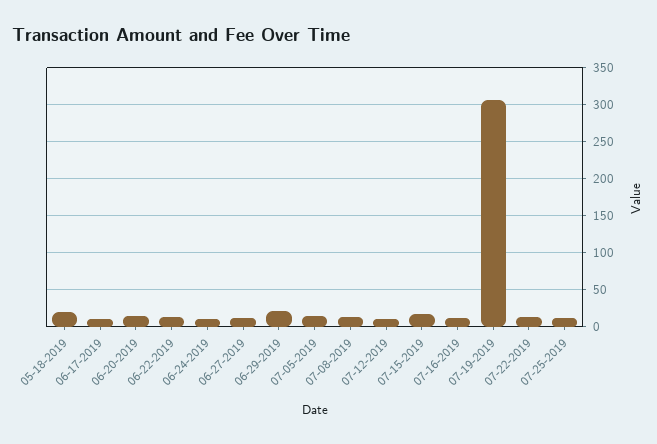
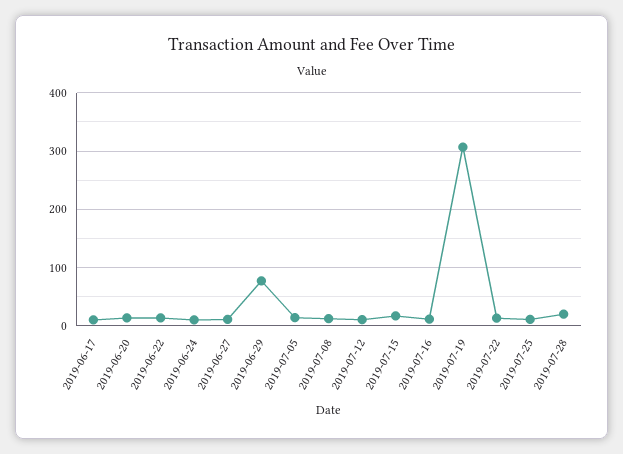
05-18-2019: 20 -> none
06-29-2019: 20 -> 80
2019-07-28: none -> 20

